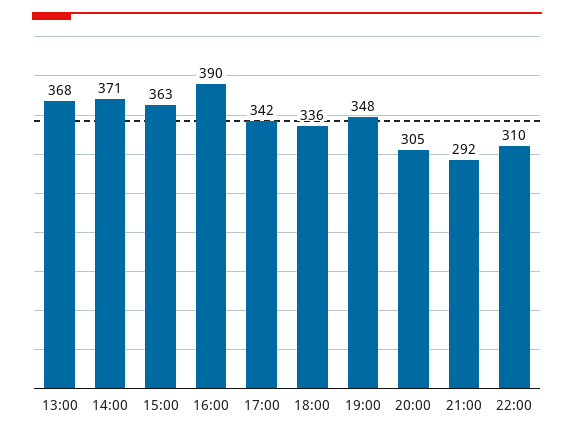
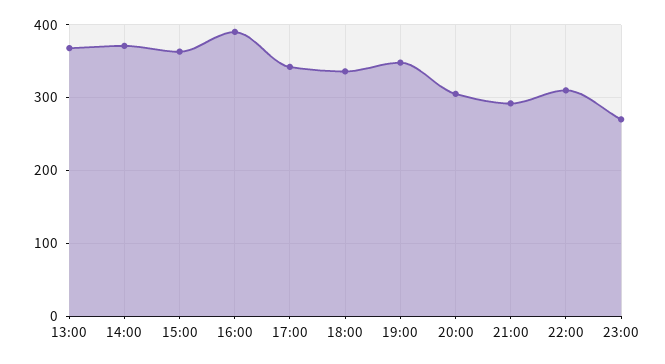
23:00: none -> 270

